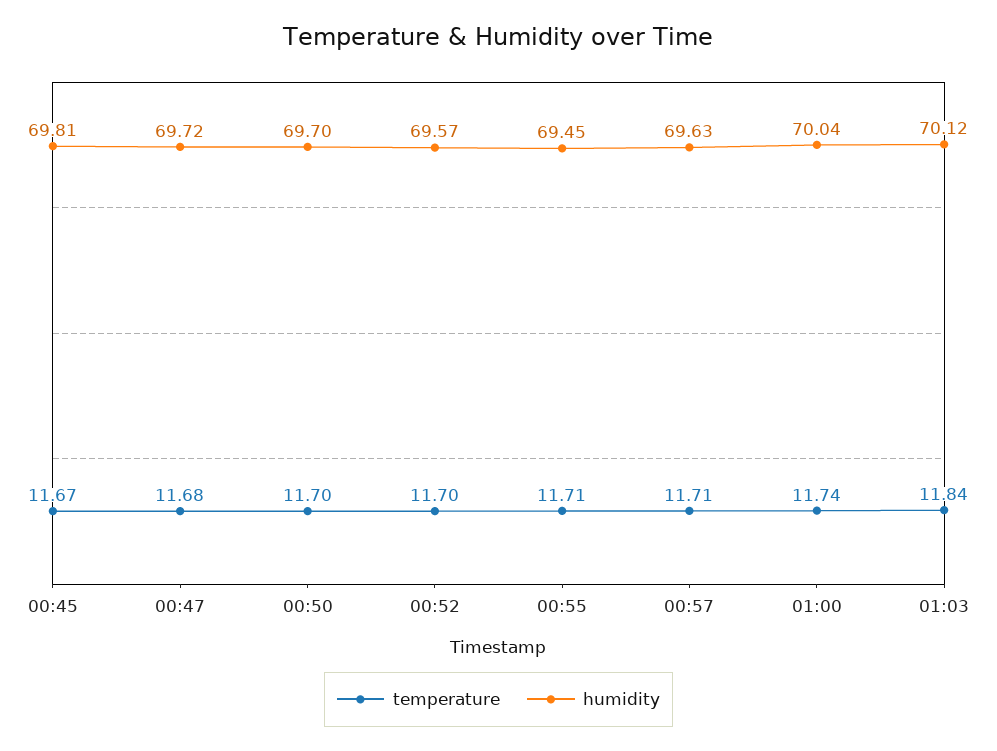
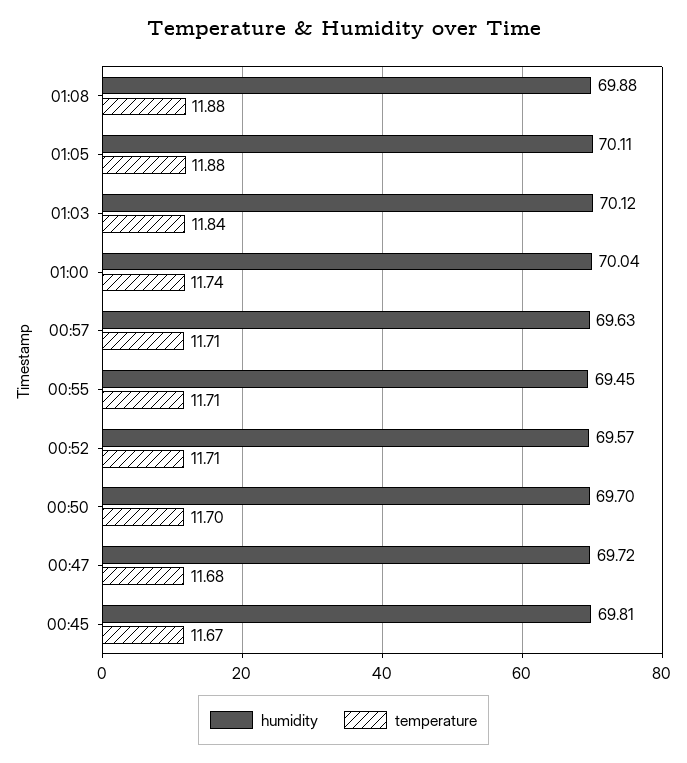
temperature, 00:52: 11.7 -> 11.71
humidity, 01:08: none -> 69.88
temperature, 01:08: none -> 11.88
humidity, 01:05: none -> 70.11
temperature, 01:05: none -> 11.88

